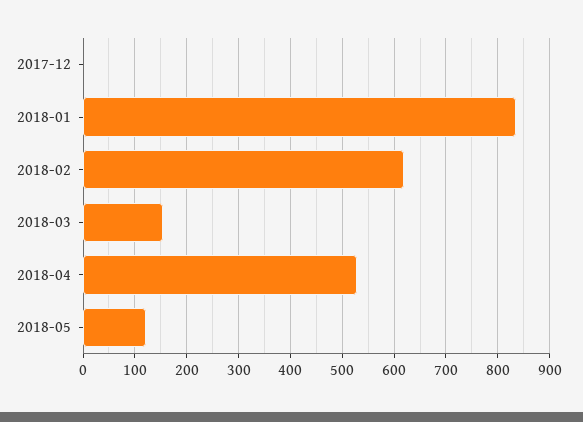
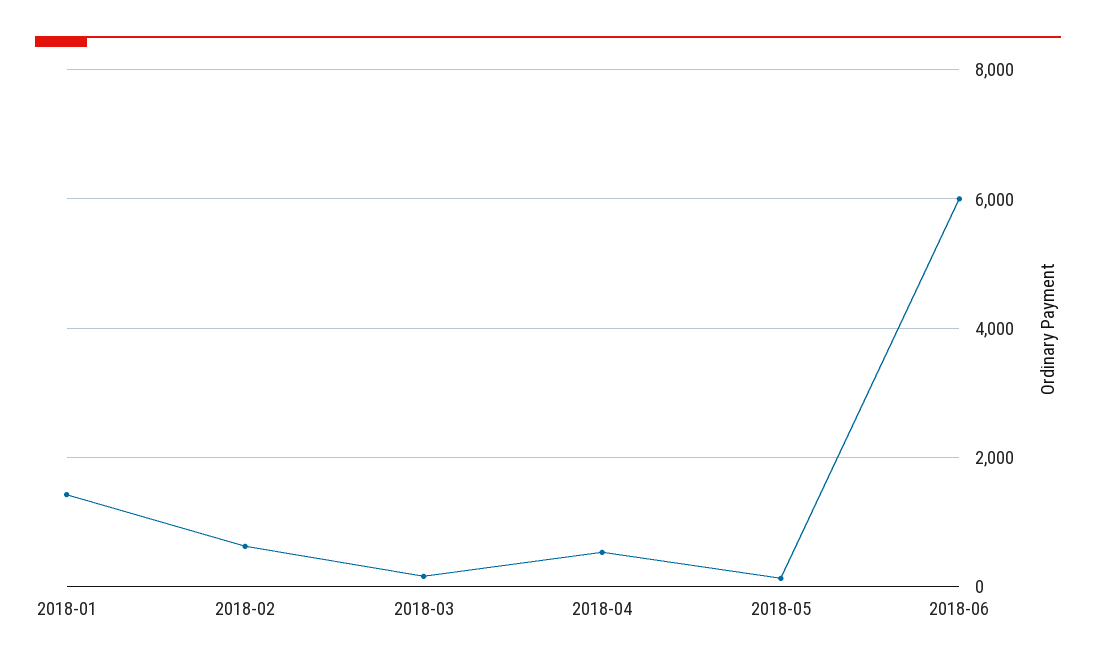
2017-12: 0 -> none
2018-01: 840 -> 1400
2018-06: none -> 6000

